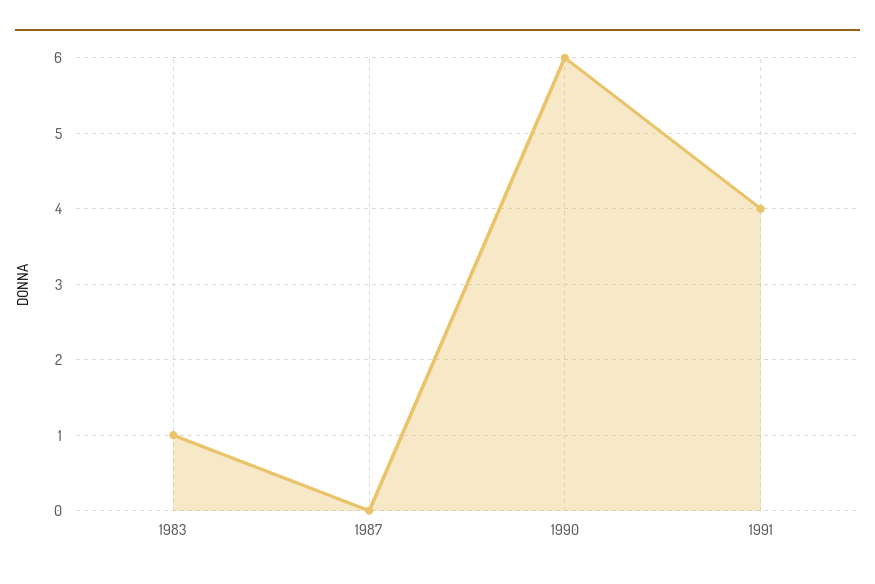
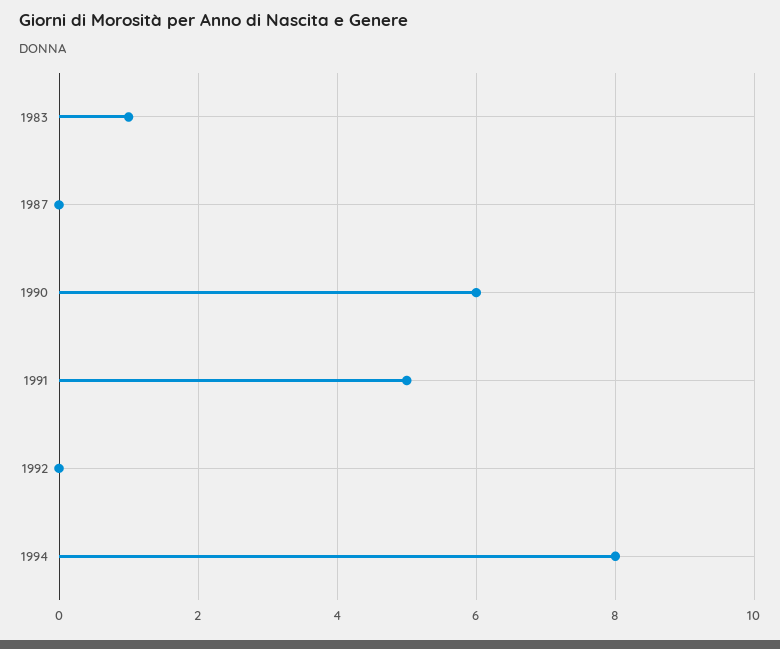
1991: 4 -> 5
1992: none -> 0
1994: none -> 8

